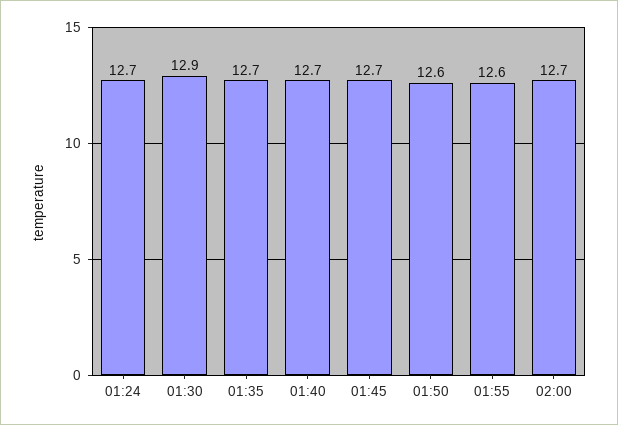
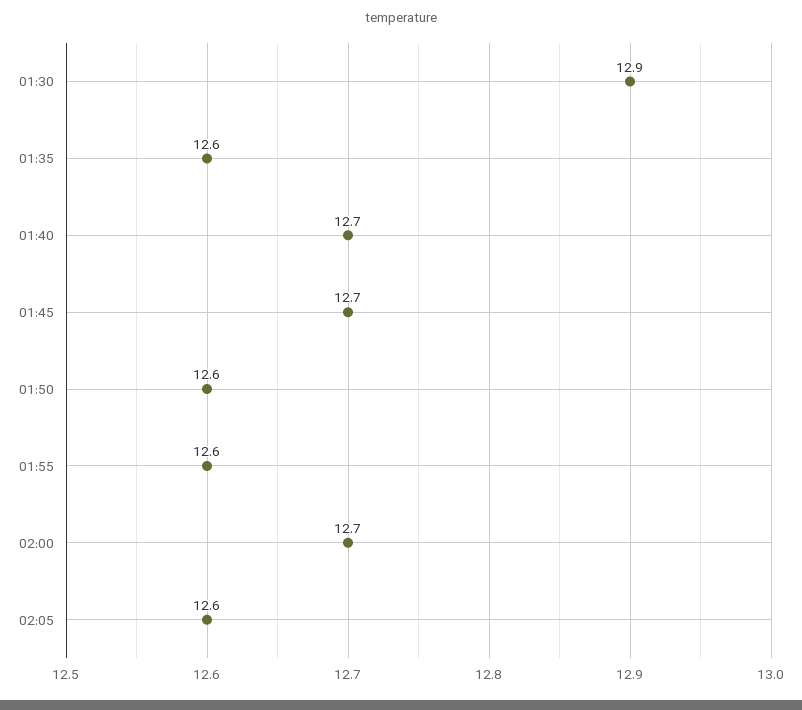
01:24: 12.7 -> none
01:35: 12.7 -> 12.6
02:05: none -> 12.6

